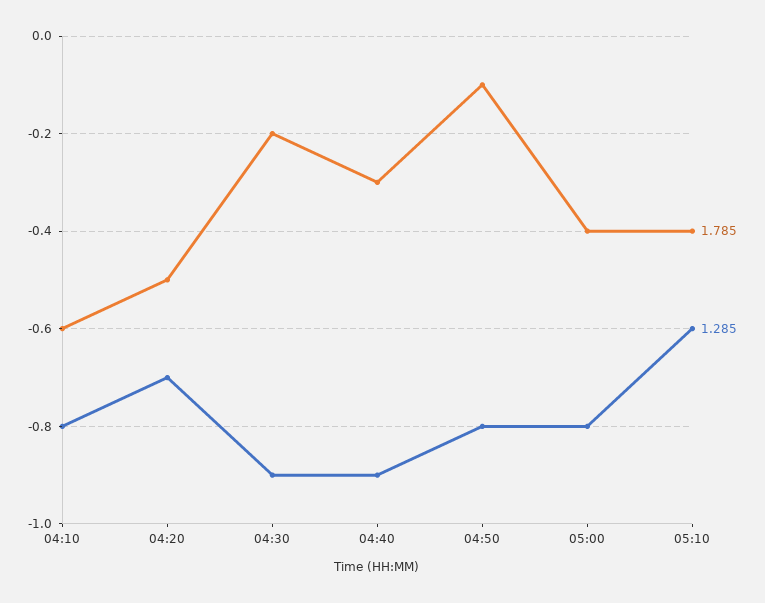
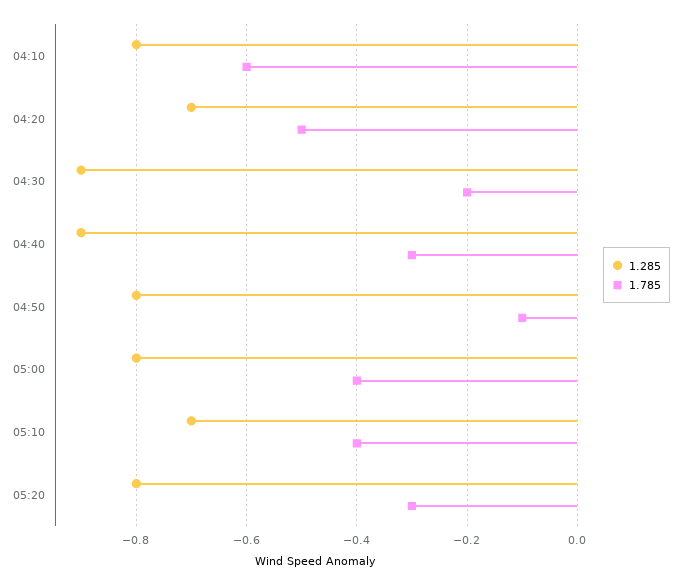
1.285, 05:10: -0.6 -> -0.7
1.285, 05:20: none -> -0.8
1.785, 05:20: none -> -0.3

